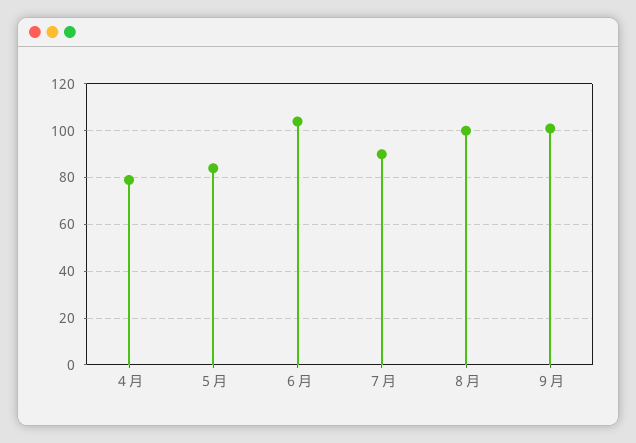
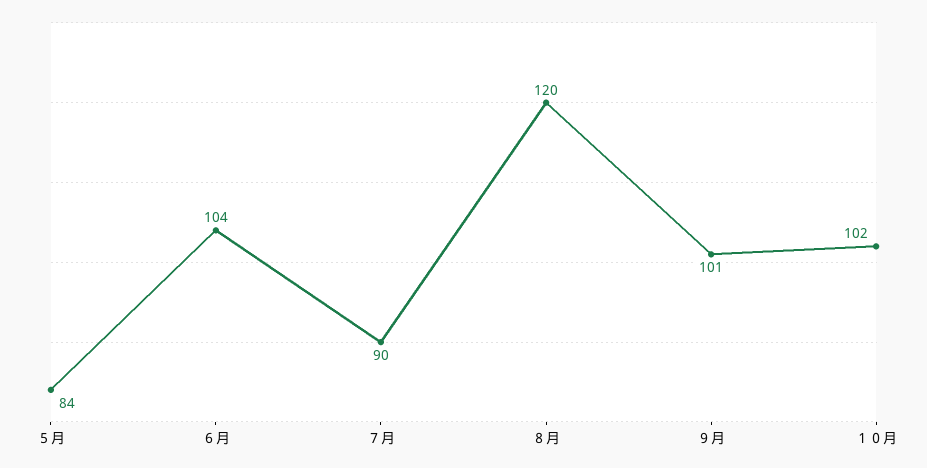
４月: 80 -> none
８月: 100 -> 120
１０月: none -> 102

